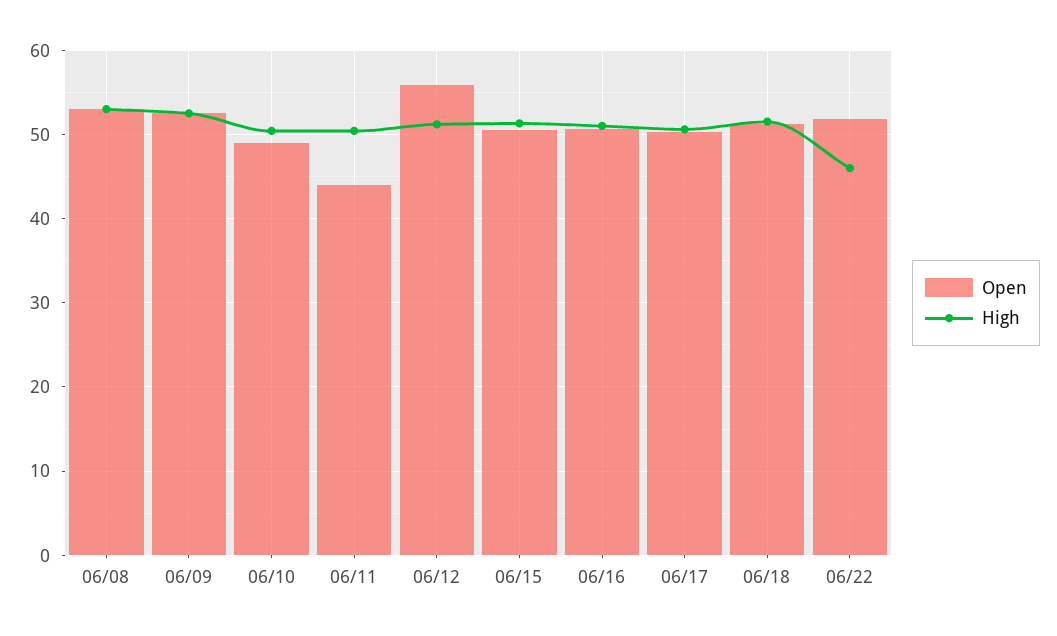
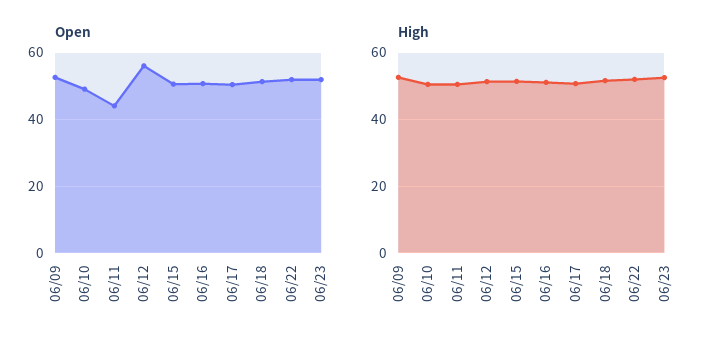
Open, 06/08: 53 -> none
High, 06/08: 53 -> none
High, 06/22: 46 -> 52
Open, 06/23: none -> 52
High, 06/23: none -> 52

